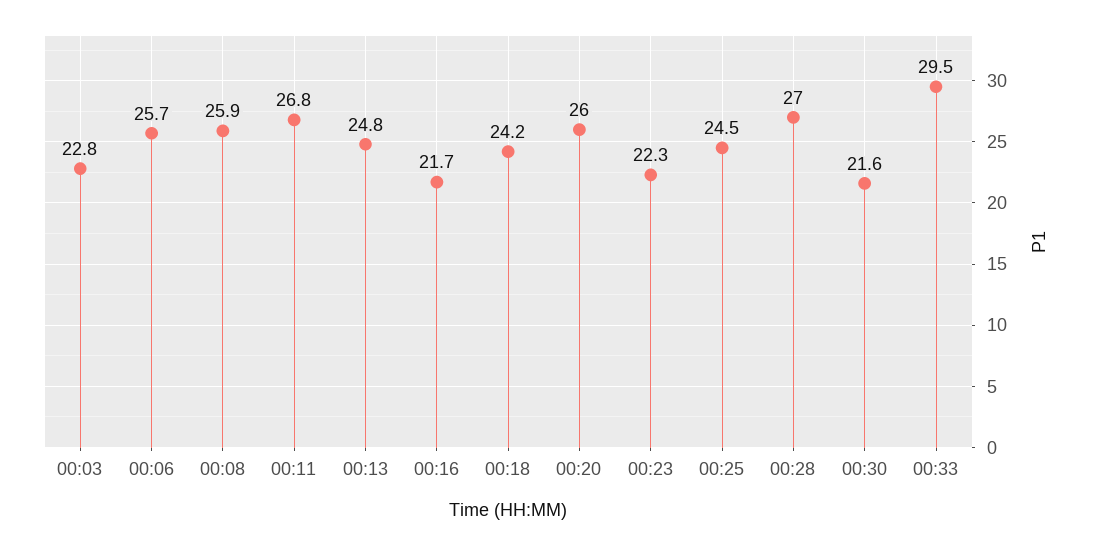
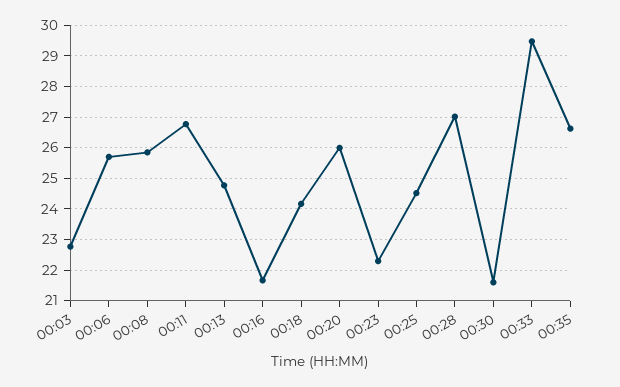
00:35: none -> 26.6

